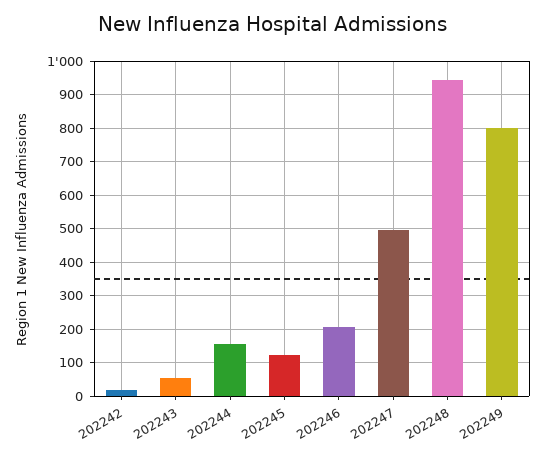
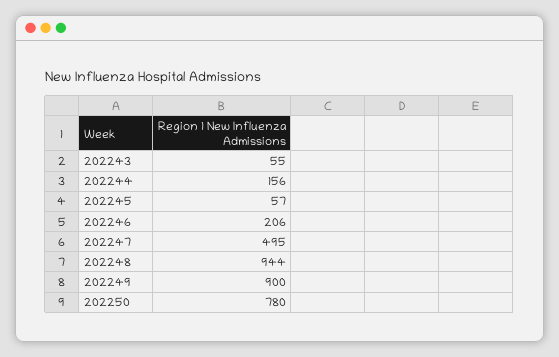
202242: 20 -> none
202245: 120 -> 57
202249: 800 -> 900
202250: none -> 780

